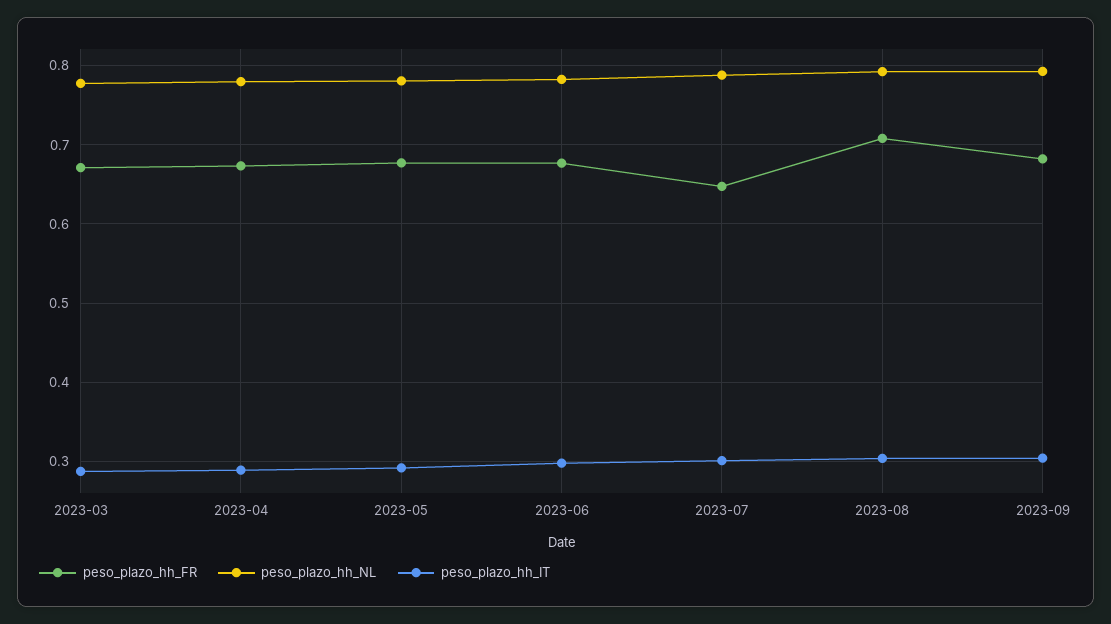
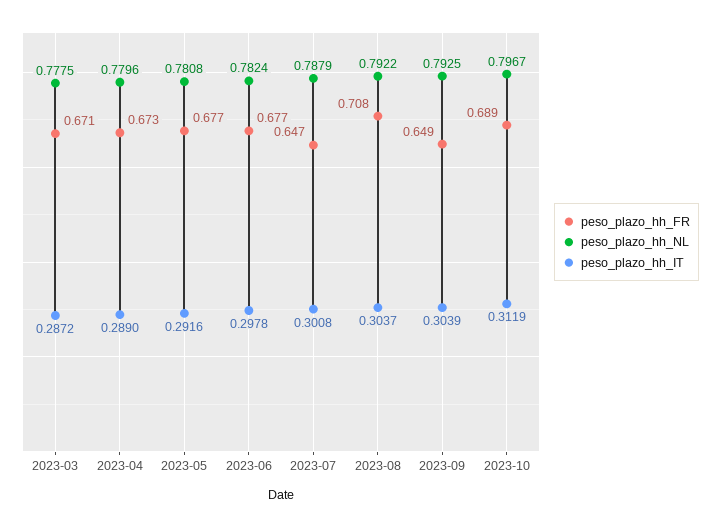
peso_plazo_hh_FR, 2023-09: 0.68 -> 0.649
peso_plazo_hh_FR, 2023-10: none -> 0.689
peso_plazo_hh_NL, 2023-10: none -> 0.7967
peso_plazo_hh_IT, 2023-10: none -> 0.3119

